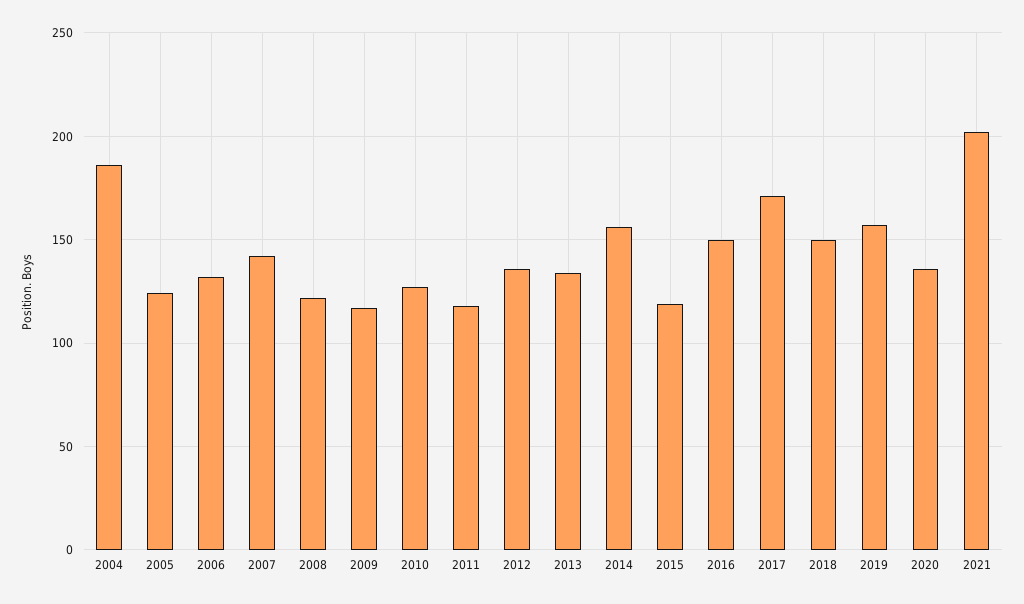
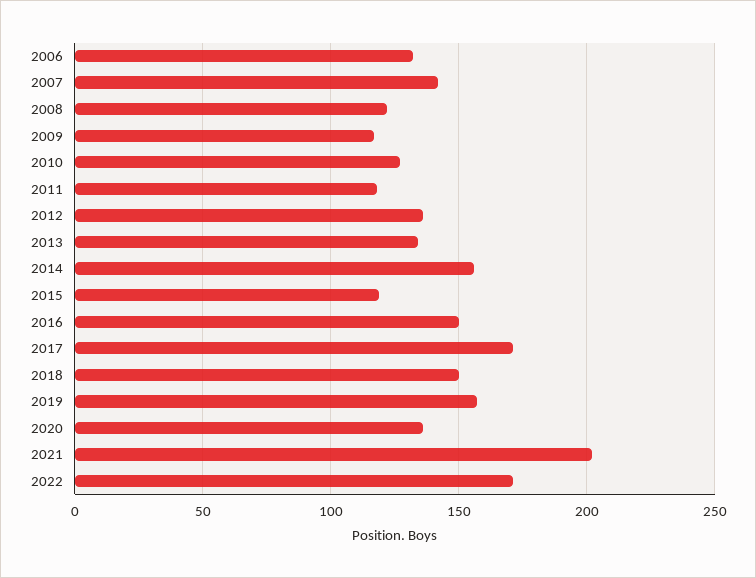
2004: 185 -> none
2005: 125 -> none
2022: none -> 170

